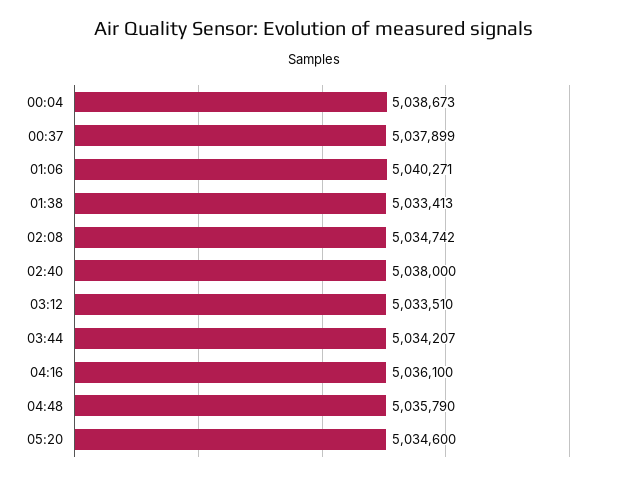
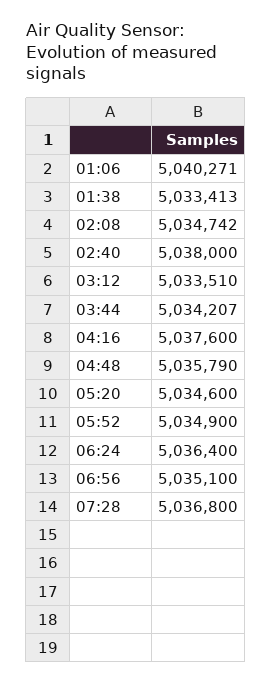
00:04: 5038673 -> none
00:37: 5037899 -> none
04:16: 5036100 -> 5037600
05:52: none -> 5034900
06:24: none -> 5036400
06:56: none -> 5035100
07:28: none -> 5036800

